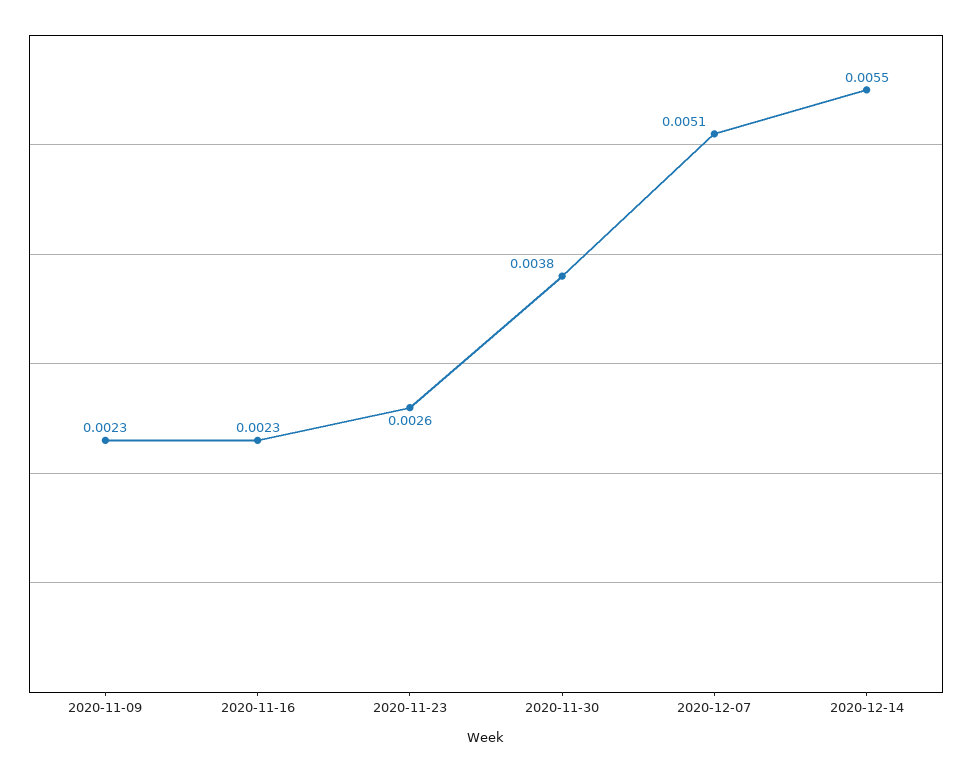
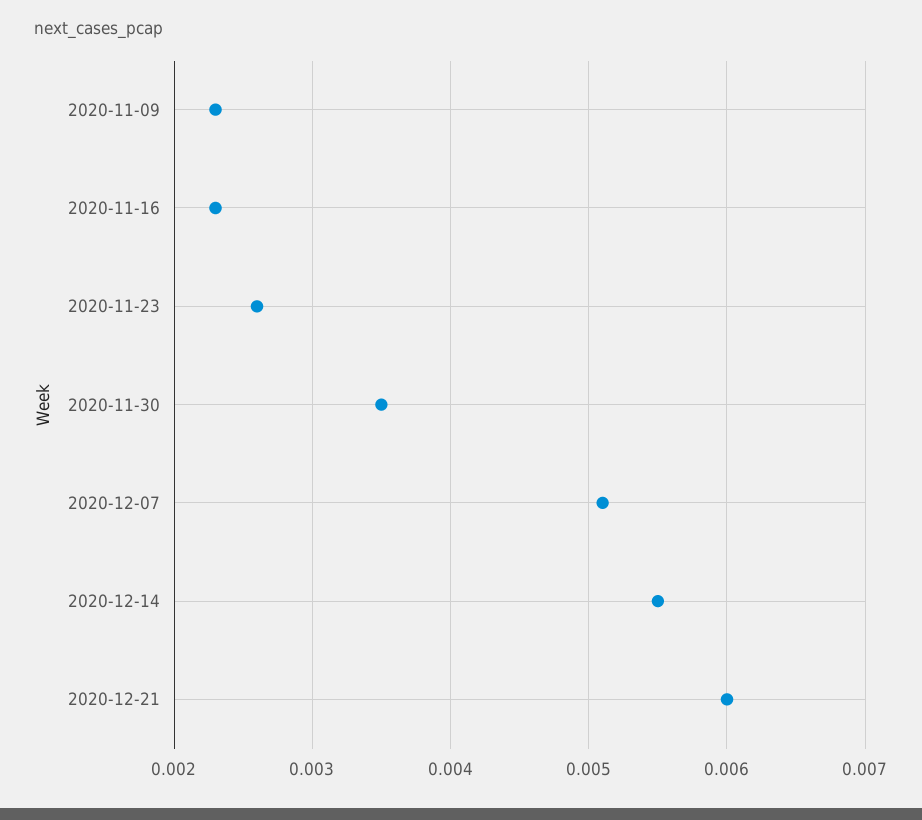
2020-11-30: 0.0038 -> 0.0035
2020-12-21: none -> 0.006

